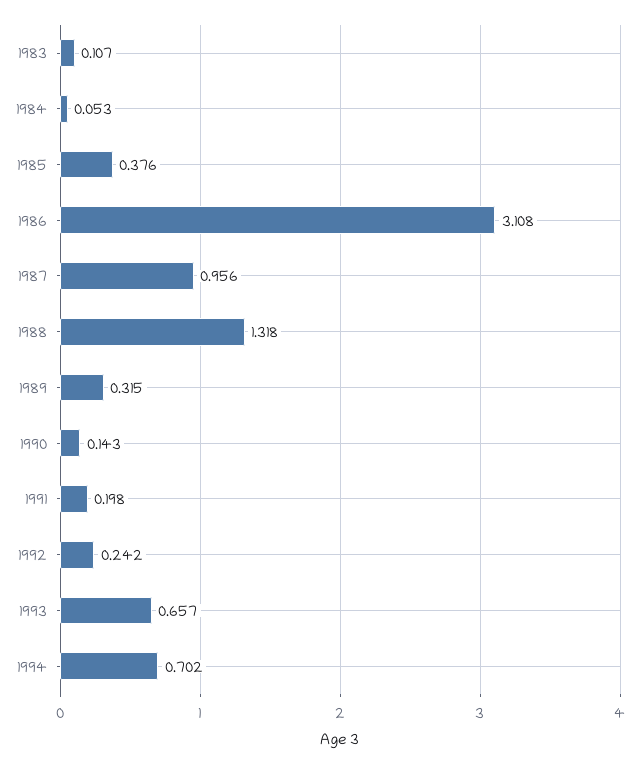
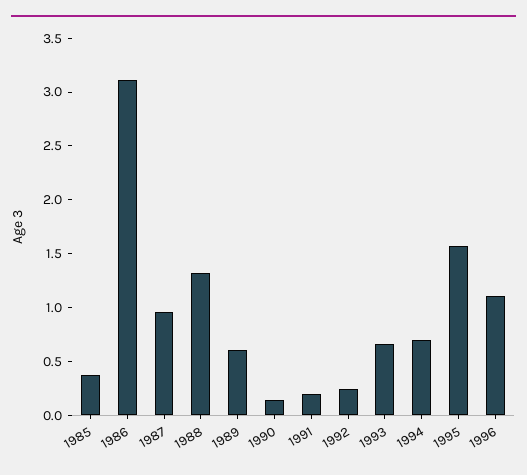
1983: 0.107 -> none
1984: 0.053 -> none
1989: 0.315 -> 0.6
1995: none -> 1.6
1996: none -> 1.1

